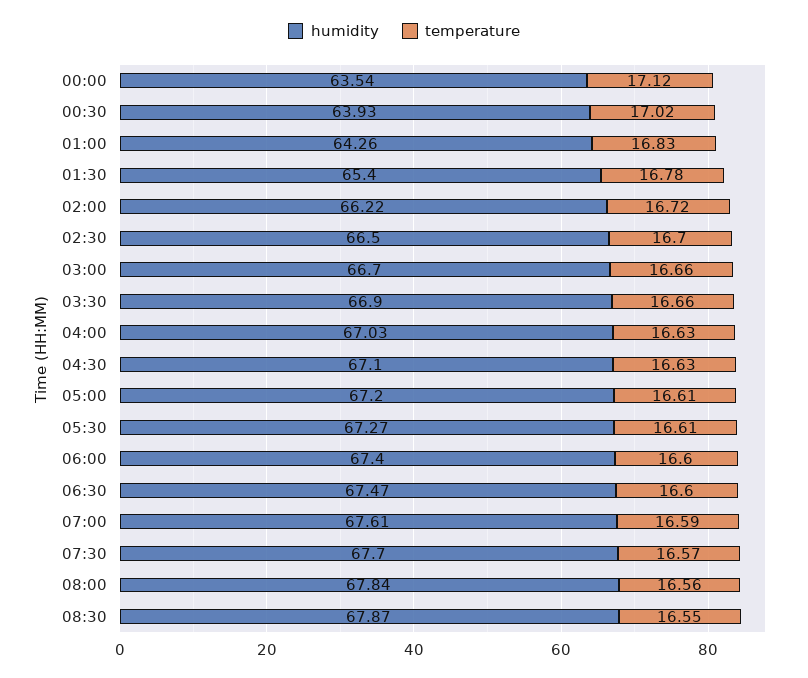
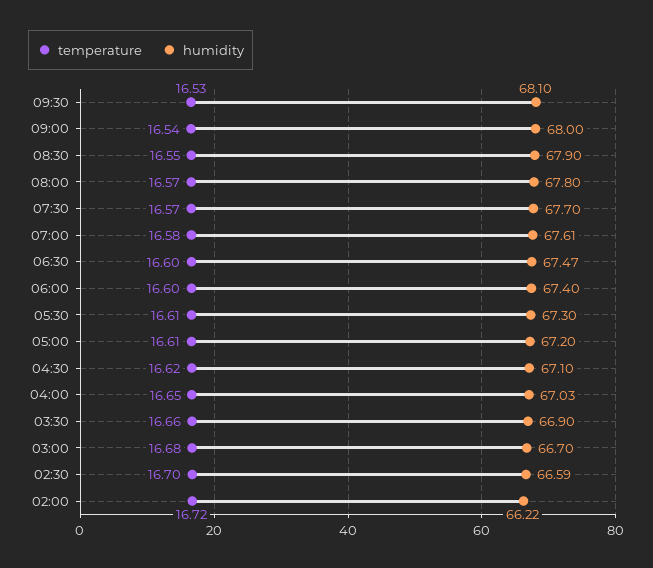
humidity, 00:00: 63.54 -> none
temperature, 00:00: 17.12 -> none
humidity, 00:30: 63.93 -> none
temperature, 00:30: 17.02 -> none
humidity, 01:00: 64.26 -> none
temperature, 01:00: 16.83 -> none
humidity, 01:30: 65.4 -> none
temperature, 01:30: 16.78 -> none
humidity, 02:30: 66.5 -> 66.59
temperature, 03:00: 16.66 -> 16.68
temperature, 04:00: 16.63 -> 16.65
temperature, 04:30: 16.63 -> 16.62
humidity, 05:30: 67.27 -> 67.3
temperature, 07:00: 16.59 -> 16.58
humidity, 08:00: 67.84 -> 67.8
temperature, 08:00: 16.56 -> 16.57
humidity, 08:30: 67.87 -> 67.9
temperature, 09:30: none -> 16.53
humidity, 09:30: none -> 68.1
temperature, 09:00: none -> 16.54
humidity, 09:00: none -> 68

